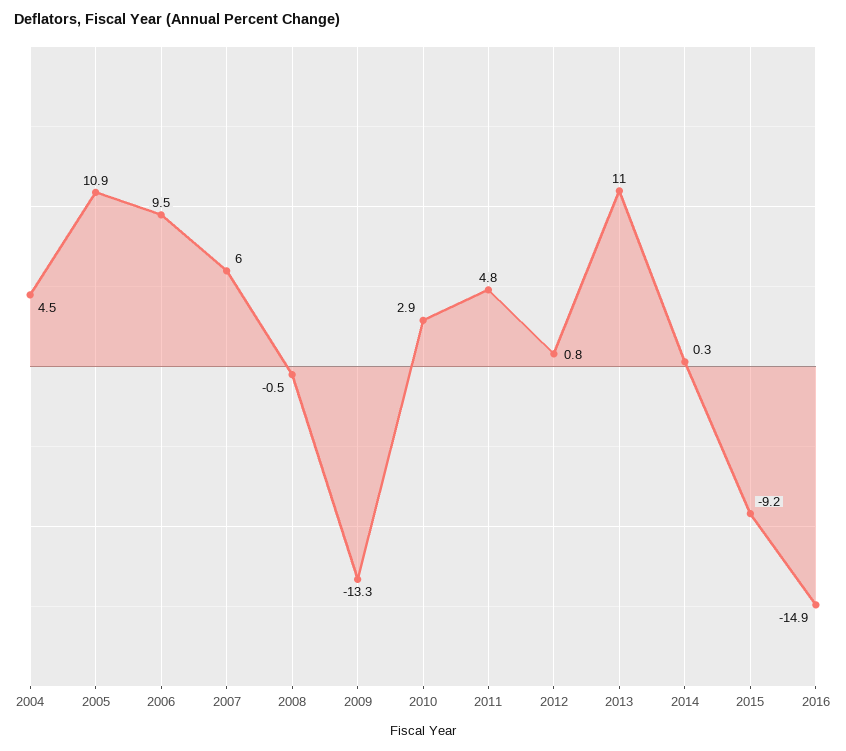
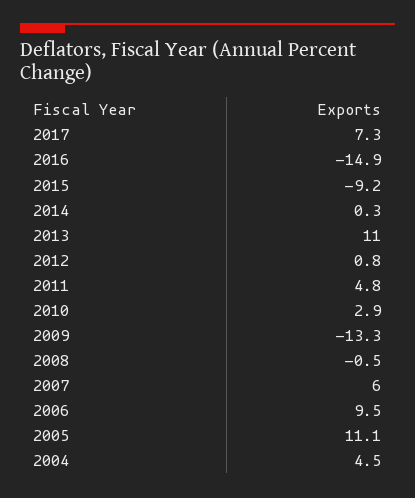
2005: 10.9 -> 11.1
2017: none -> 7.3

